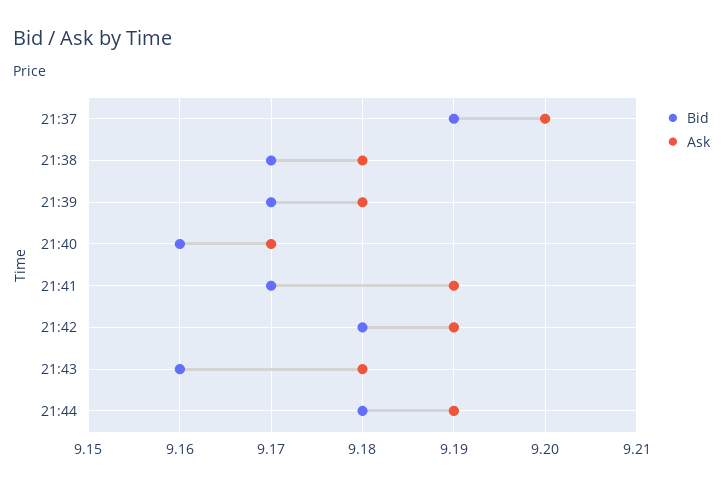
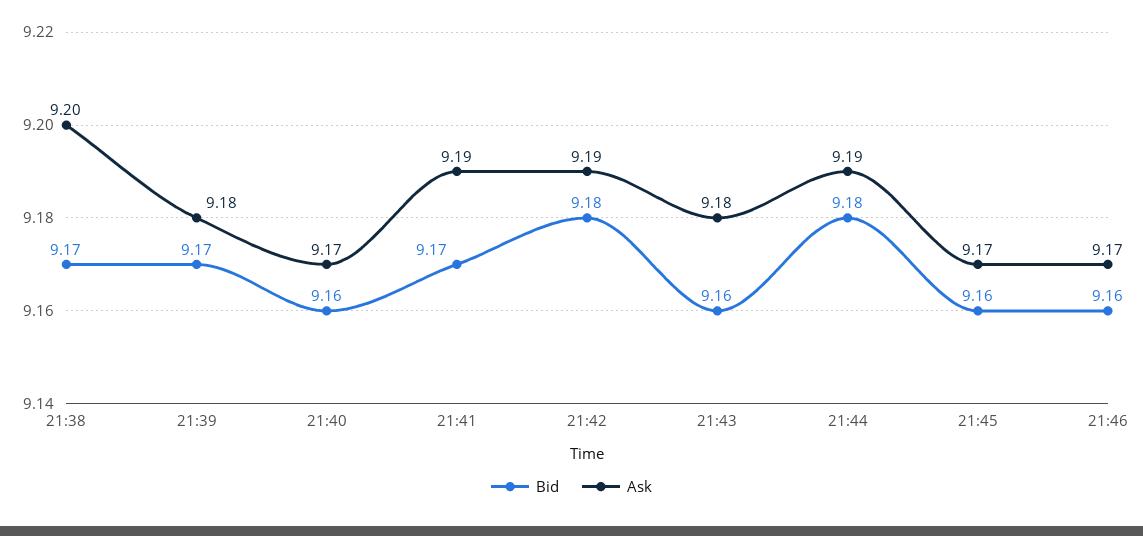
Bid, 21:37: 9.19 -> none
Ask, 21:37: 9.2 -> none
Ask, 21:38: 9.18 -> 9.2
Bid, 21:45: none -> 9.16
Ask, 21:45: none -> 9.17
Bid, 21:46: none -> 9.16
Ask, 21:46: none -> 9.17

